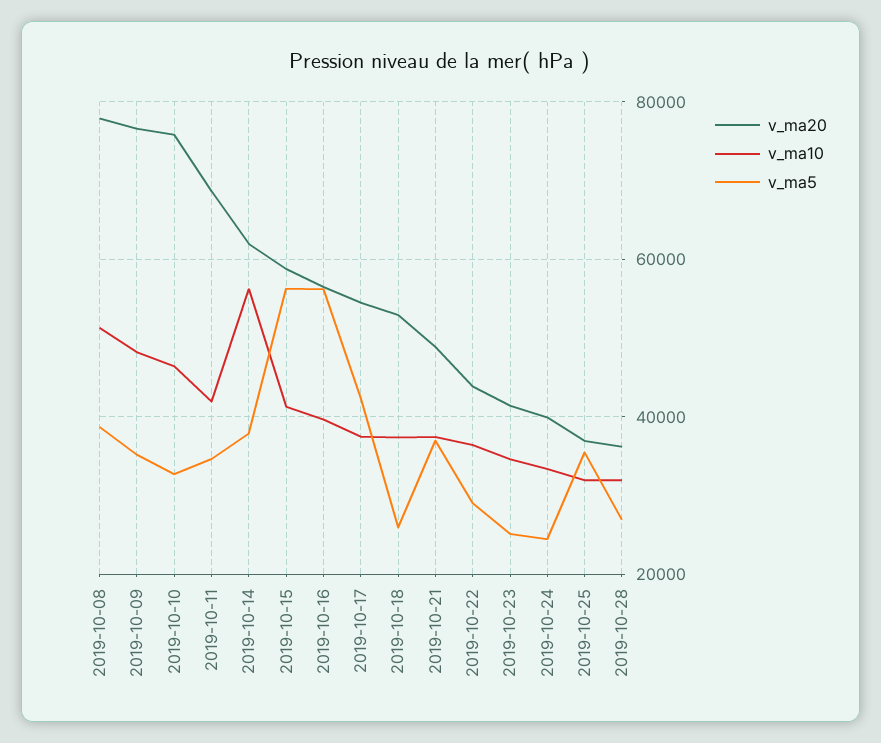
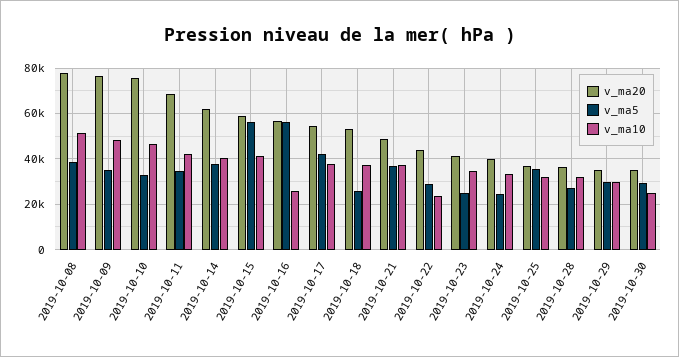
v_ma10, 2019-10-14: 56000 -> 40000
v_ma10, 2019-10-16: 40000 -> 25000
v_ma10, 2019-10-22: 36000 -> 25000
v_ma20, 2019-10-29: none -> 35000
v_ma5, 2019-10-29: none -> 30000
v_ma10, 2019-10-29: none -> 30000
v_ma20, 2019-10-30: none -> 35000
v_ma5, 2019-10-30: none -> 30000
v_ma10, 2019-10-30: none -> 25000

